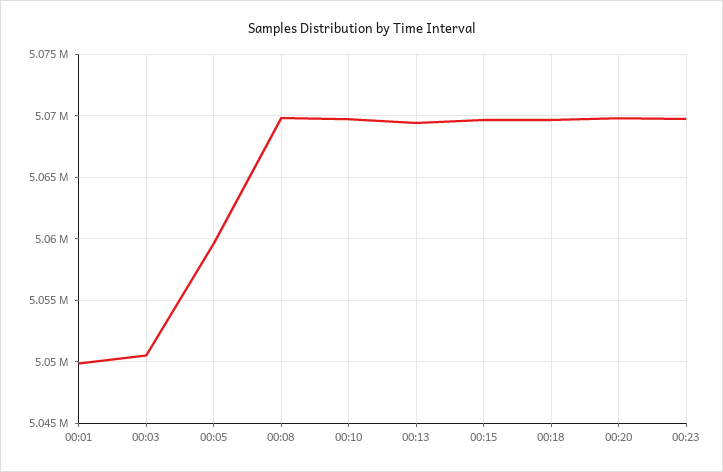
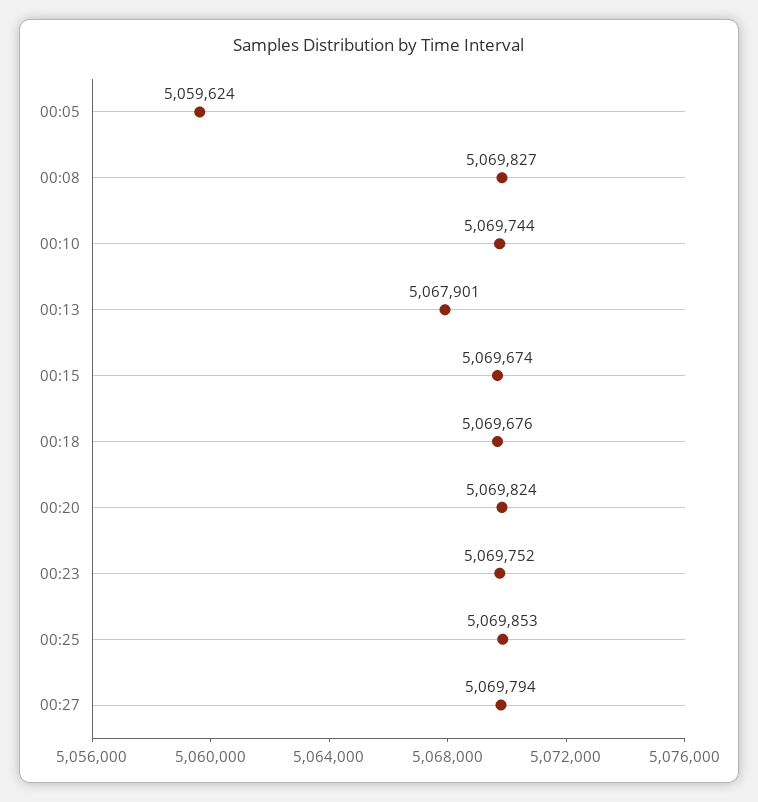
00:01: 5050000 -> none
00:03: 5050500 -> none
00:13: 5069500 -> 5067901
00:25: none -> 5069853
00:27: none -> 5069794

